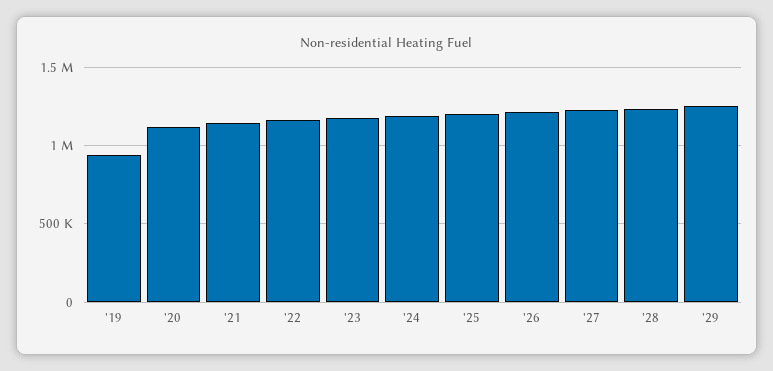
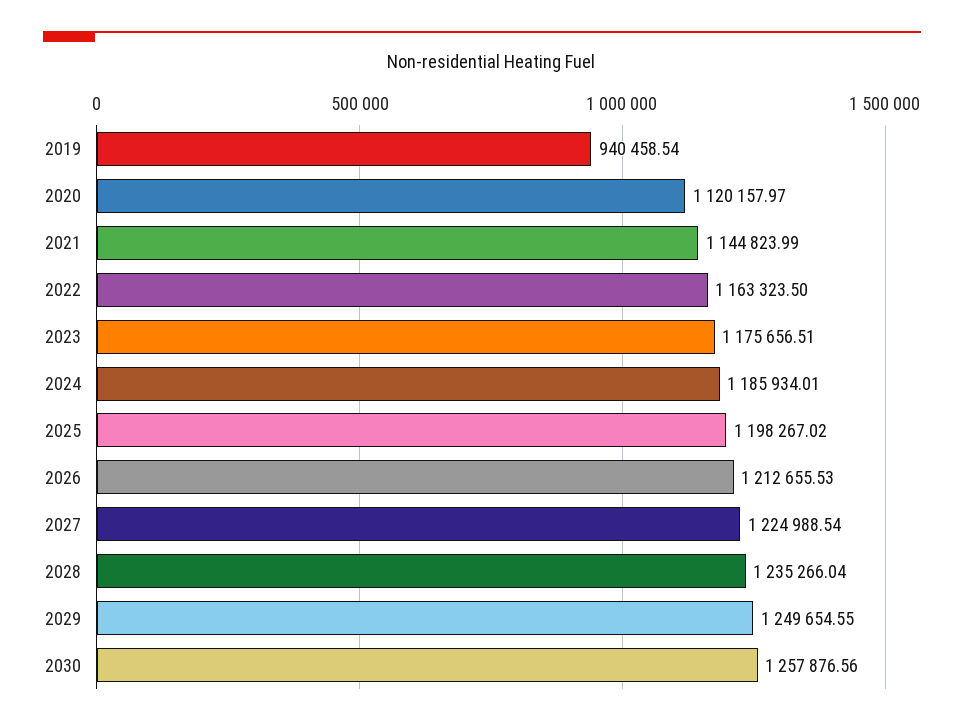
2030: none -> 1257876.56

